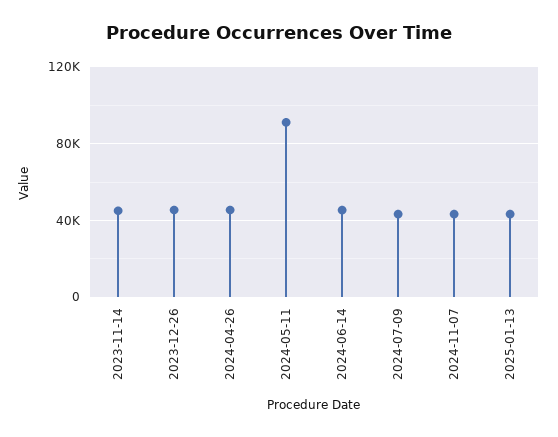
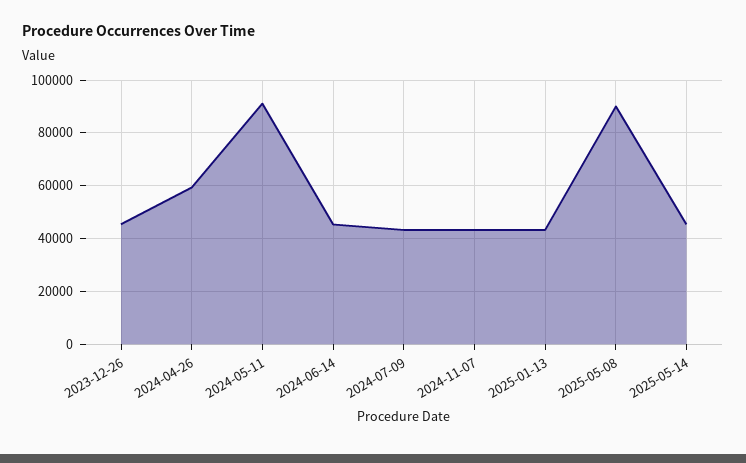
2023-11-14: 45000 -> none
2024-04-26: 45000 -> 60000
2025-05-08: none -> 90000
2025-05-14: none -> 45000

